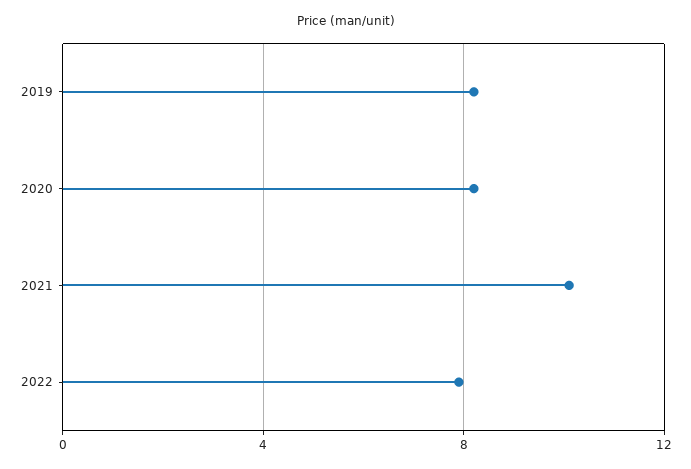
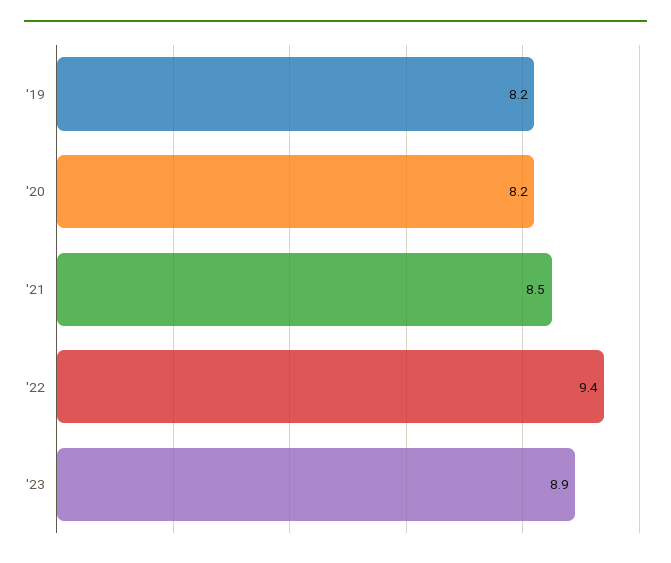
2021: 10 -> 8.5
2022: 8 -> 9.4
'23: none -> 8.9

